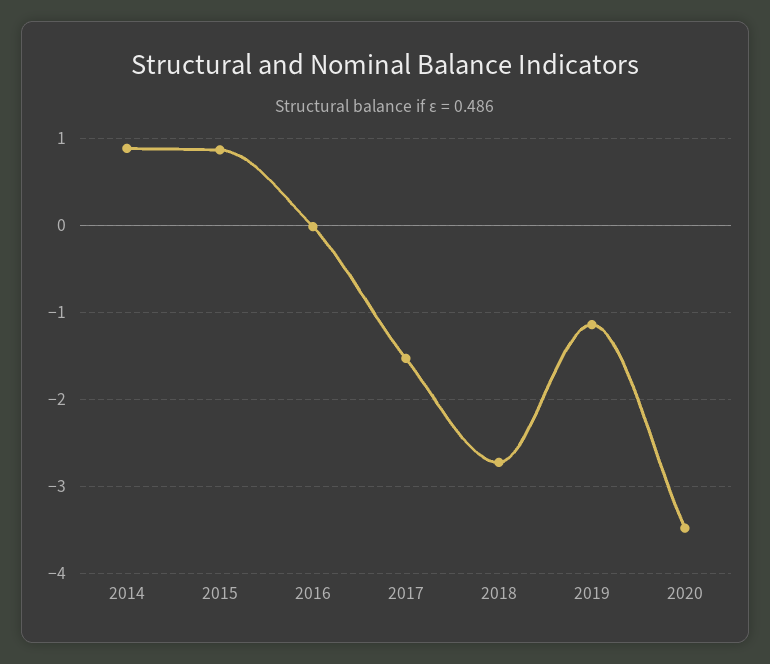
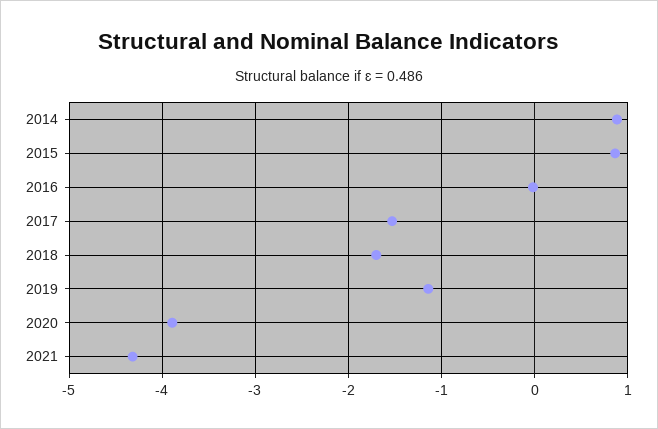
2018: -2.7 -> -1.7
2020: -3.5 -> -3.9
2021: none -> -4.3

